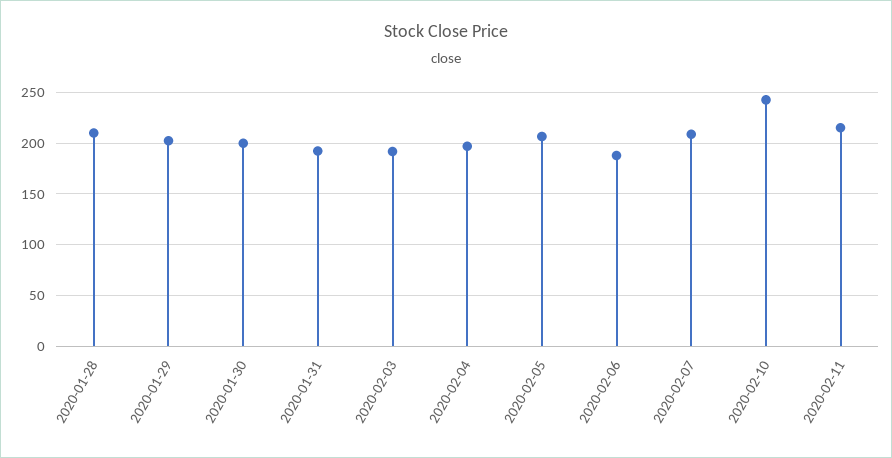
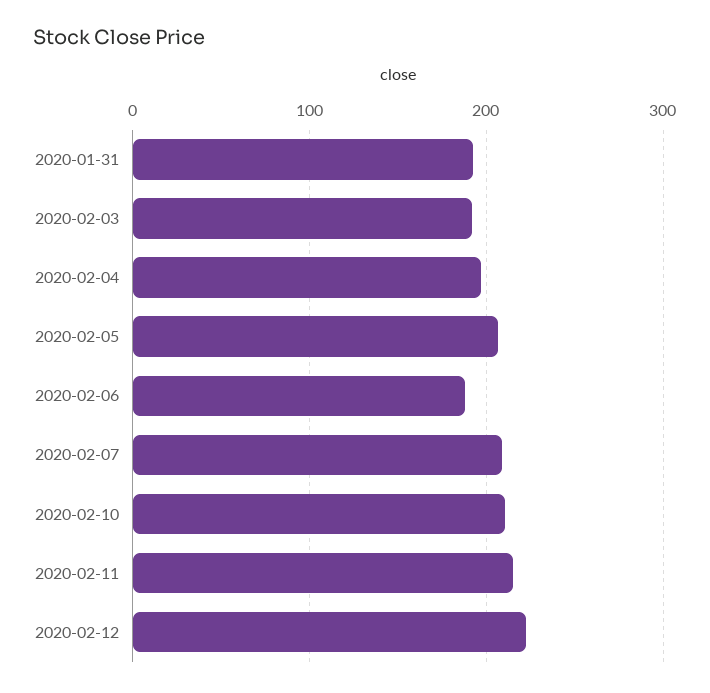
2020-01-28: 210 -> none
2020-01-29: 200 -> none
2020-01-30: 200 -> none
2020-02-10: 240 -> 210
2020-02-12: none -> 220

